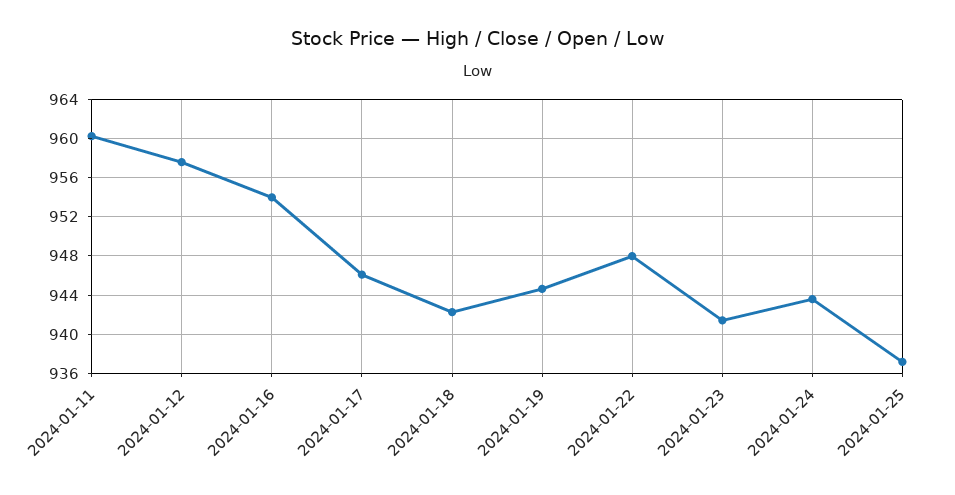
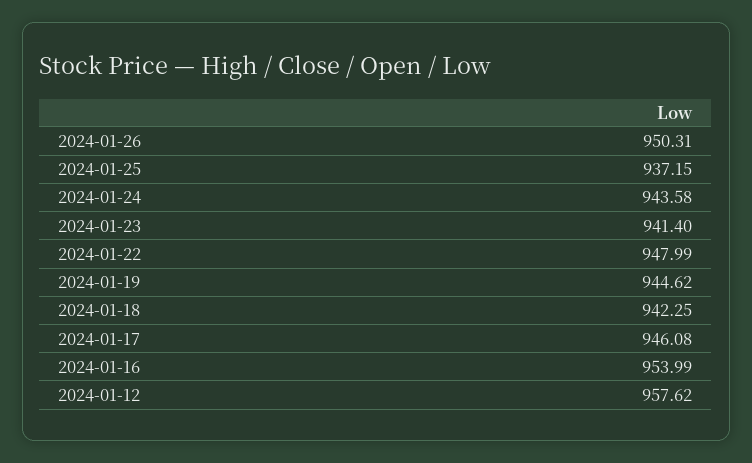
2024-01-11: 960 -> none
2024-01-26: none -> 950.31

